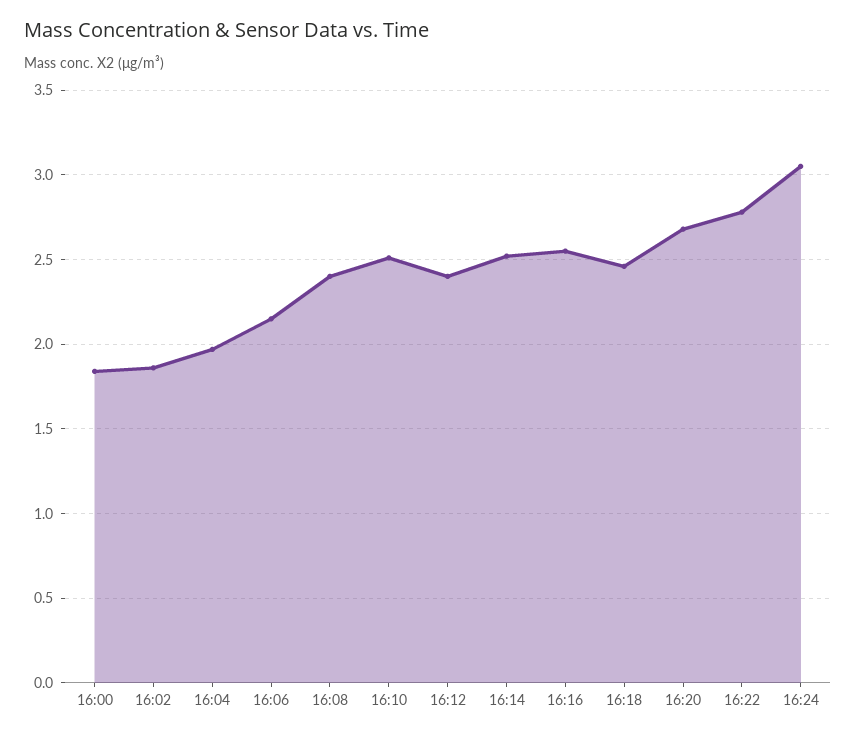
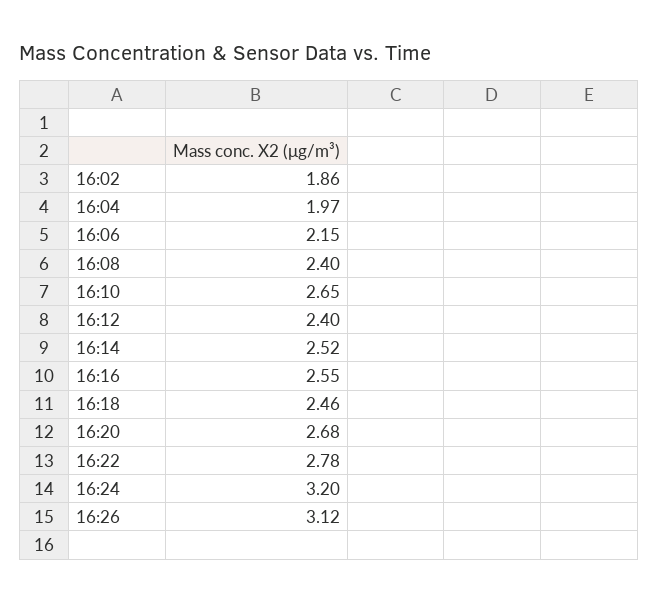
16:00: 1.85 -> none
16:10: 2.5 -> 2.65
16:24: 3.05 -> 3.2
16:26: none -> 3.12

